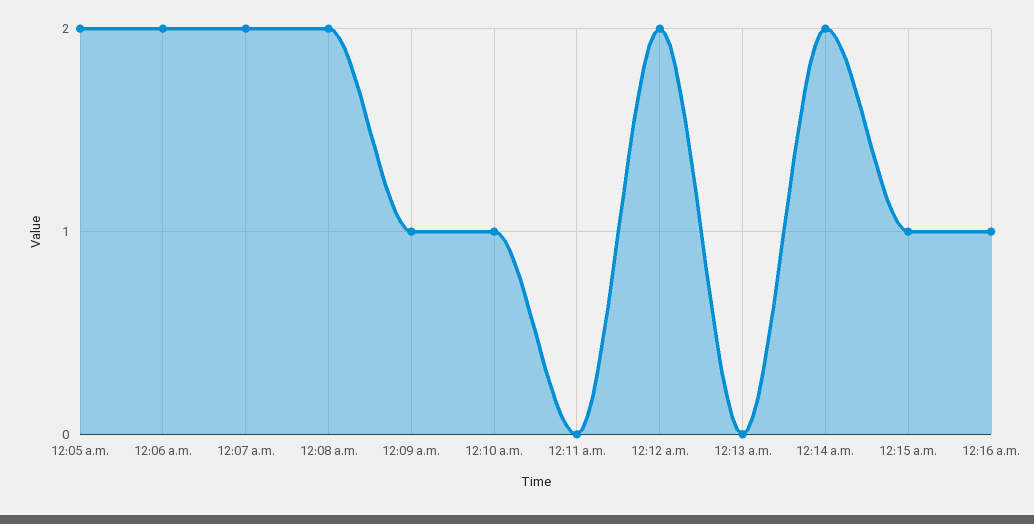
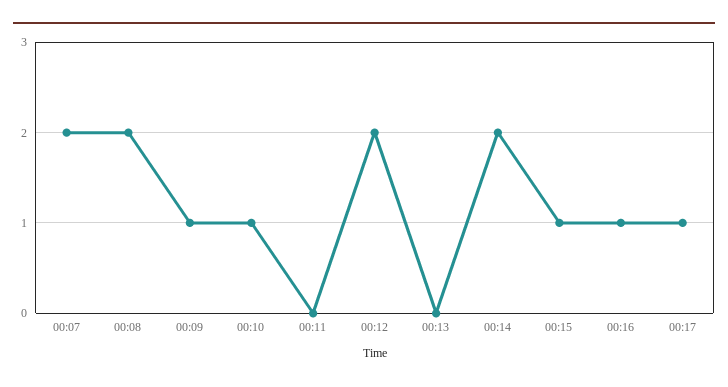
12:05 a.m.: 2 -> none
12:06 a.m.: 2 -> none
00:17: none -> 1

